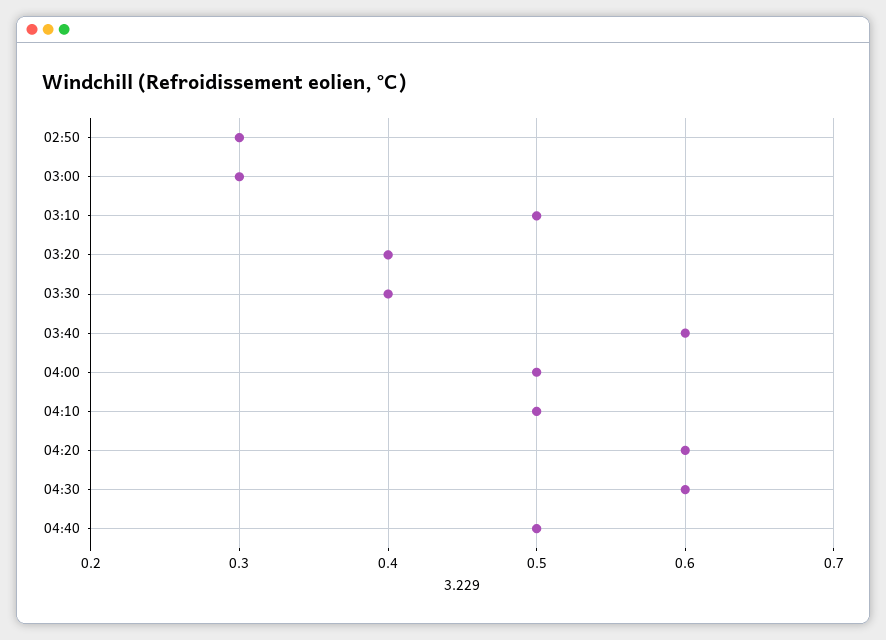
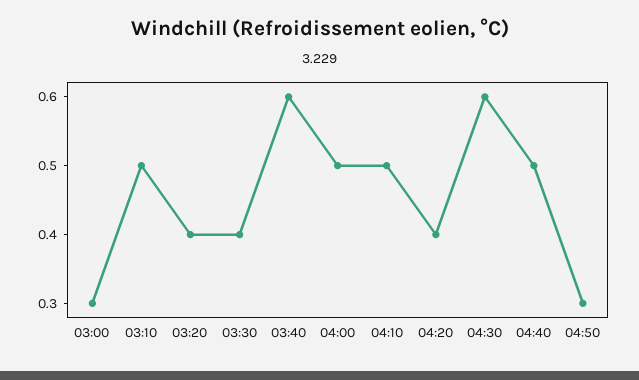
02:50: 0.3 -> none
04:20: 0.6 -> 0.4
04:50: none -> 0.3

